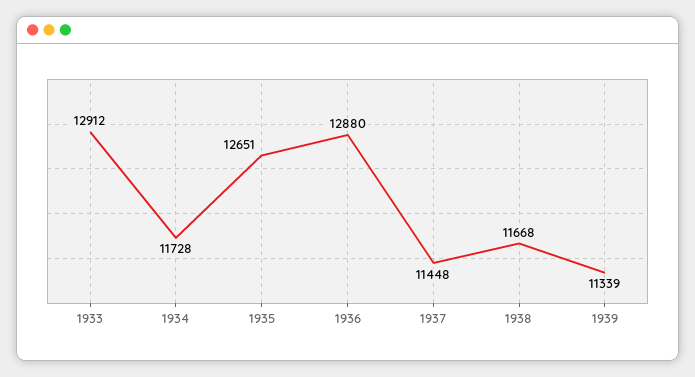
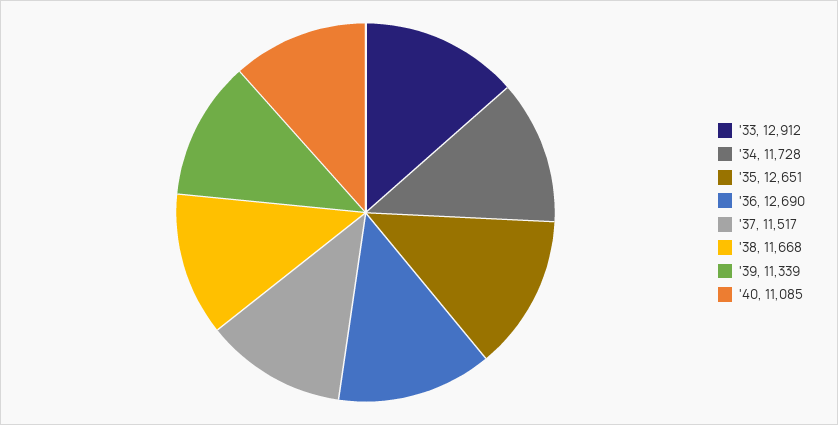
1936: 12880 -> 12690
1937: 11448 -> 11517
'40: none -> 11085

